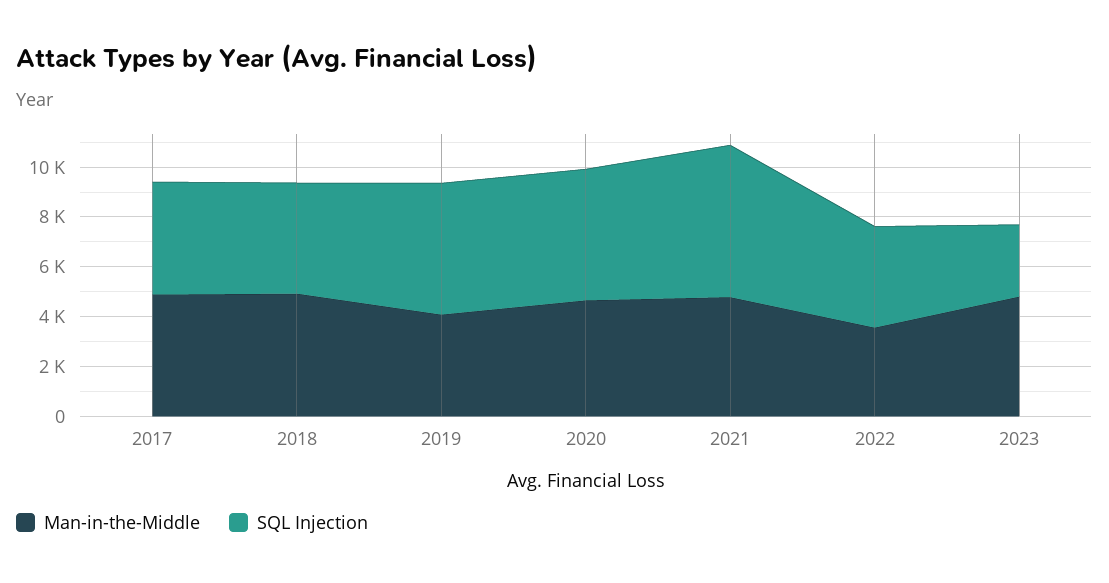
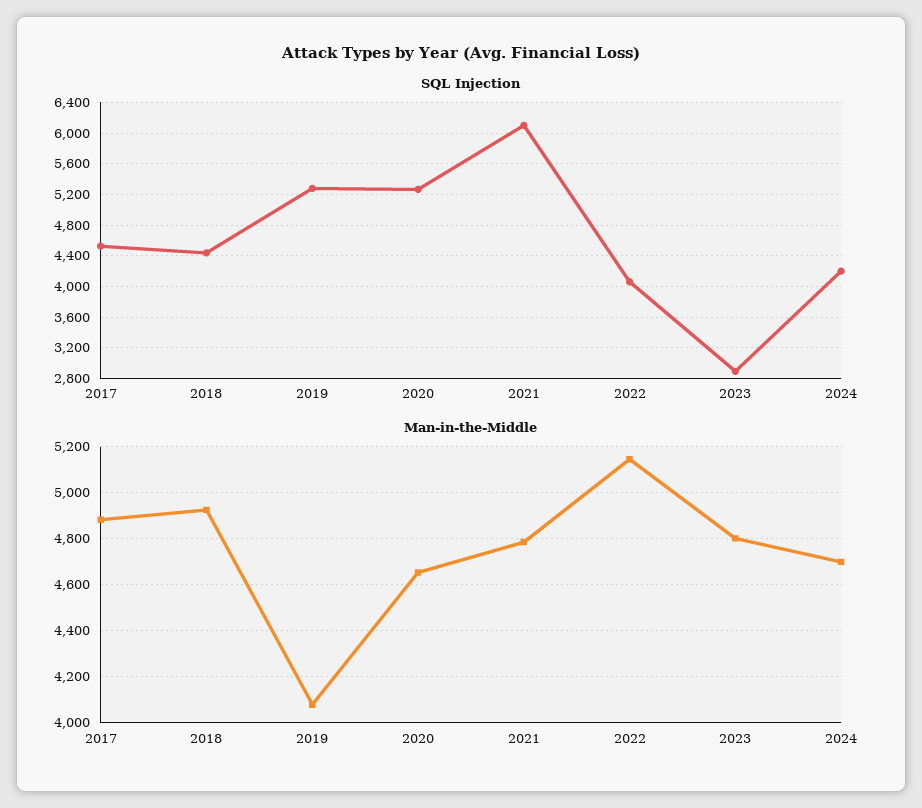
Man-in-the-Middle, 2022: 3500 -> 5150
SQL Injection, 2024: none -> 4200
Man-in-the-Middle, 2024: none -> 4700

